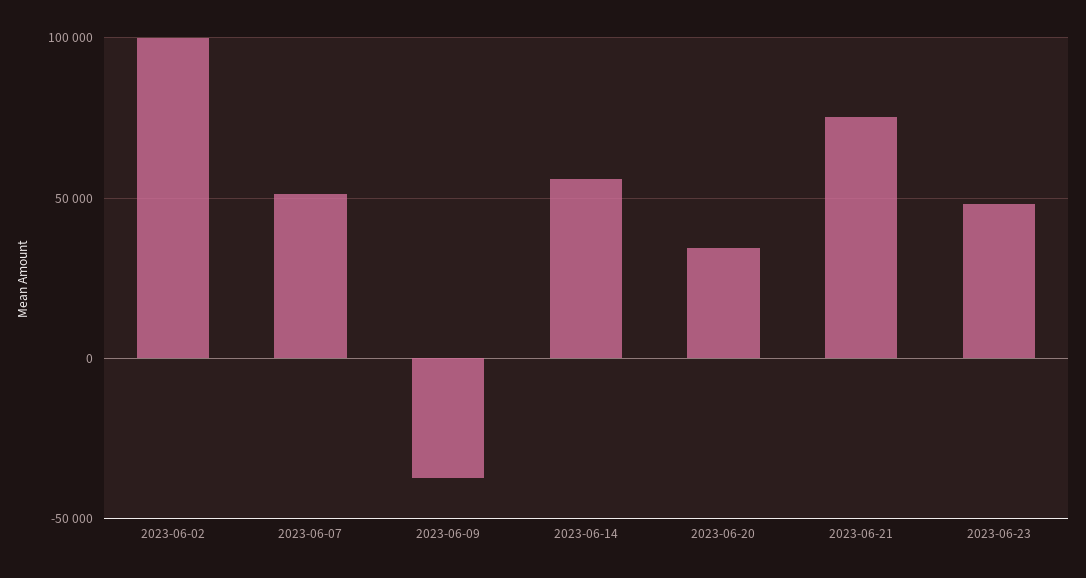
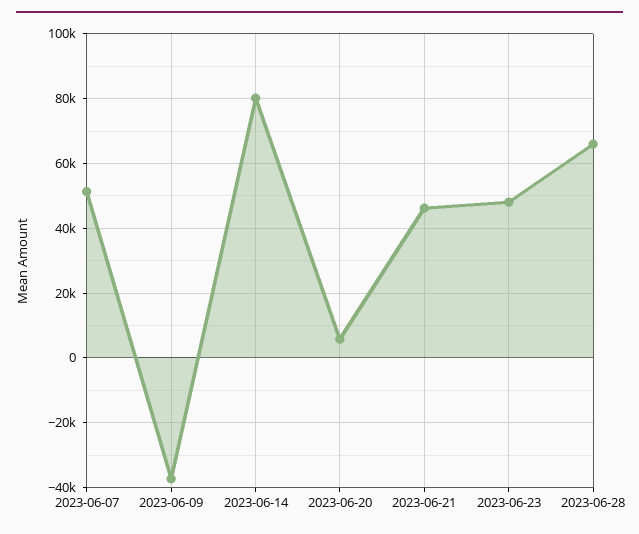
2023-06-02: 100000 -> none
2023-06-14: 55000 -> 80000
2023-06-20: 35000 -> 6000
2023-06-21: 75000 -> 46000
2023-06-28: none -> 66000

